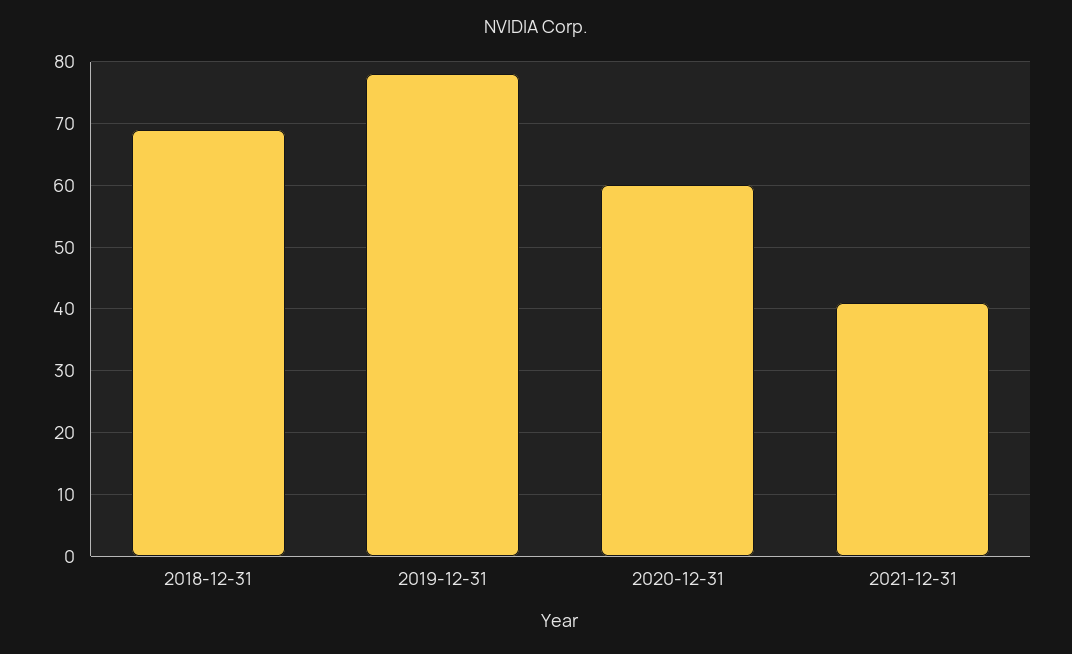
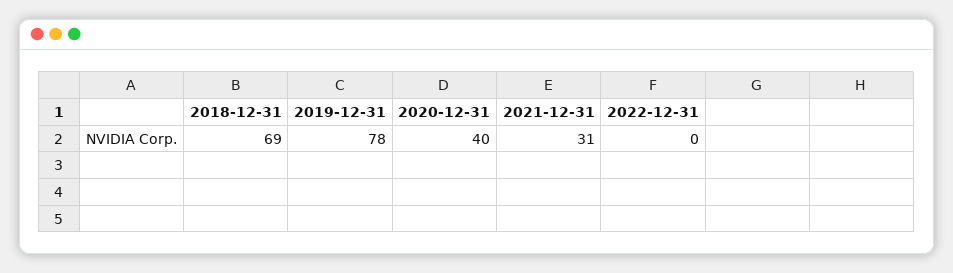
2020-12-31: 60 -> 40
2021-12-31: 41 -> 31
2022-12-31: none -> 0

